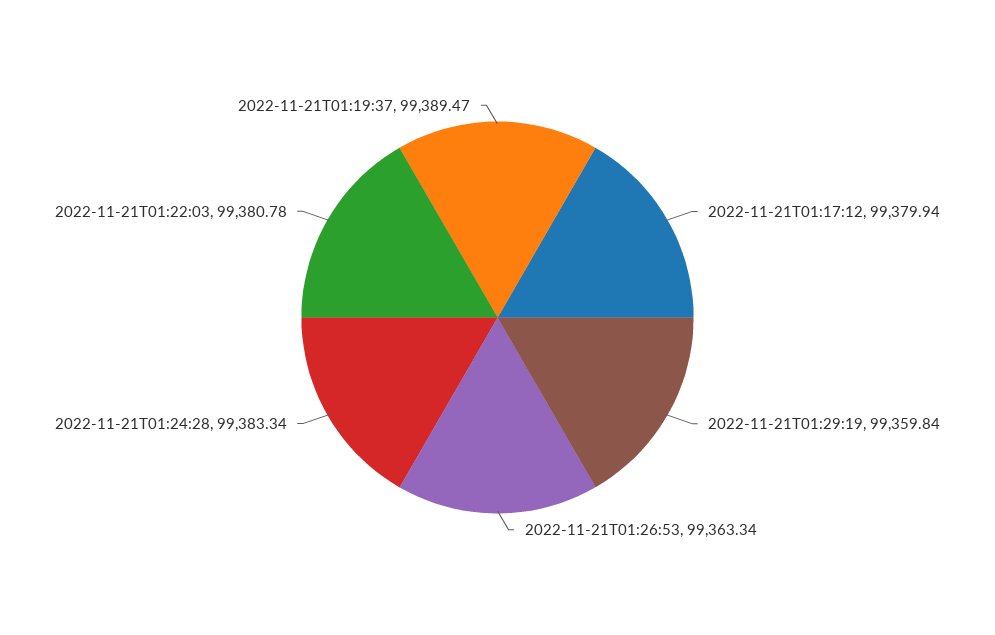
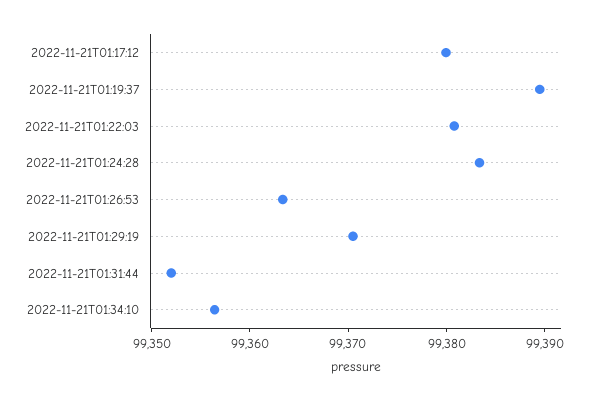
2022-11-21T01:29:19: 99359.84 -> 99370
2022-11-21T01:31:44: none -> 99352
2022-11-21T01:34:10: none -> 99356

